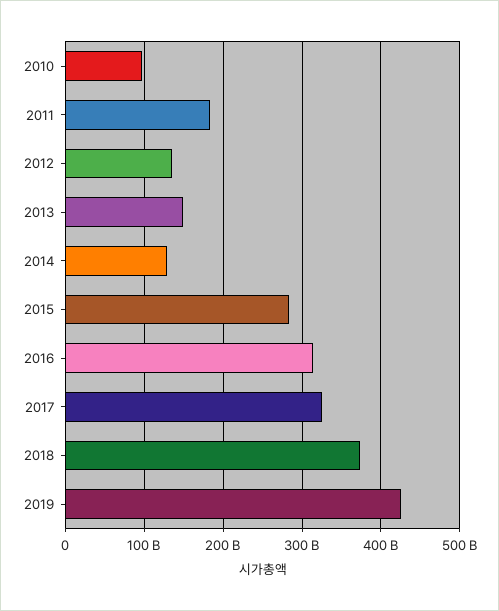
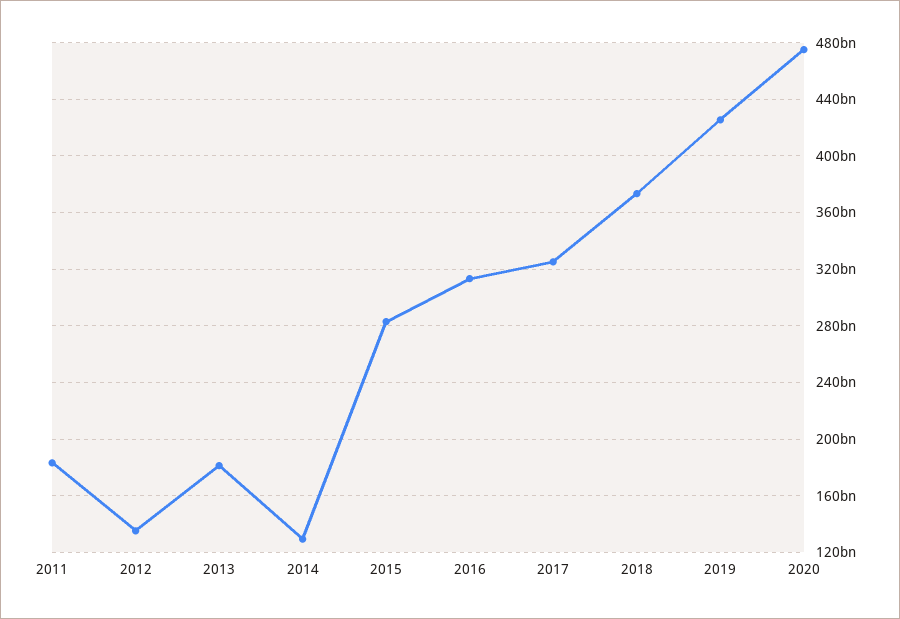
2010: 100000000000 -> none
2013: 150000000000 -> 180000000000
2020: none -> 475000000000

